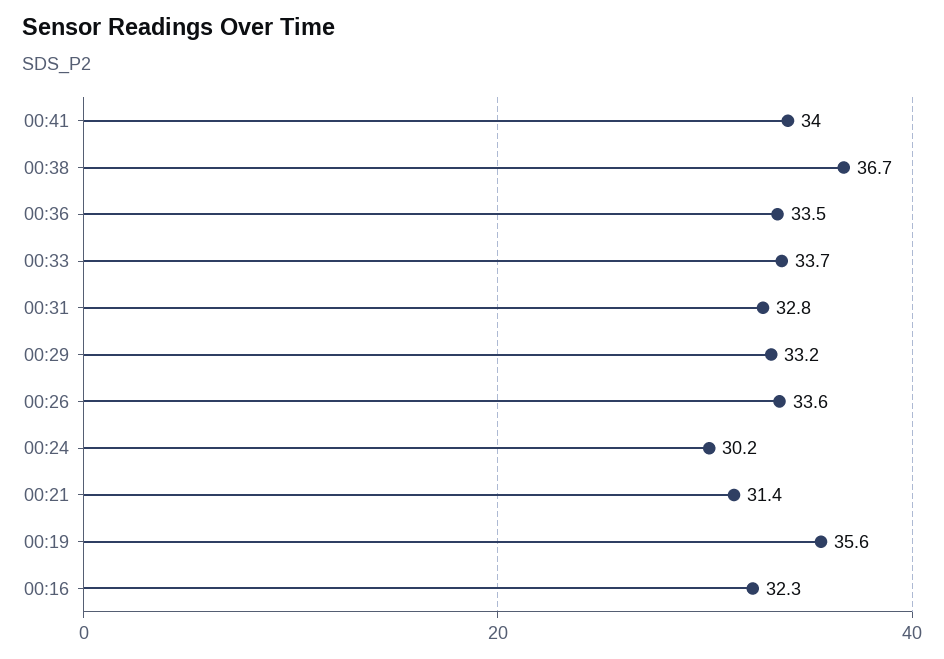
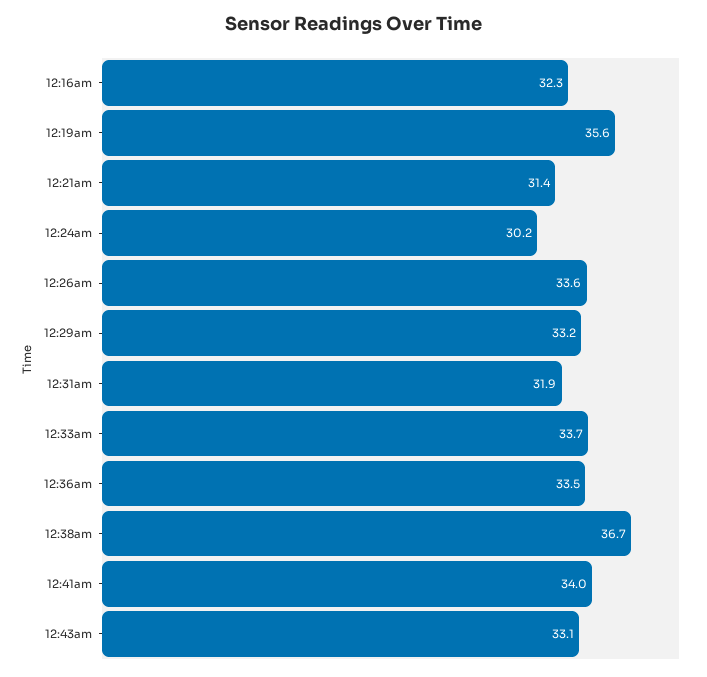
00:31: 32.8 -> 31.9
12:43am: none -> 33.1

